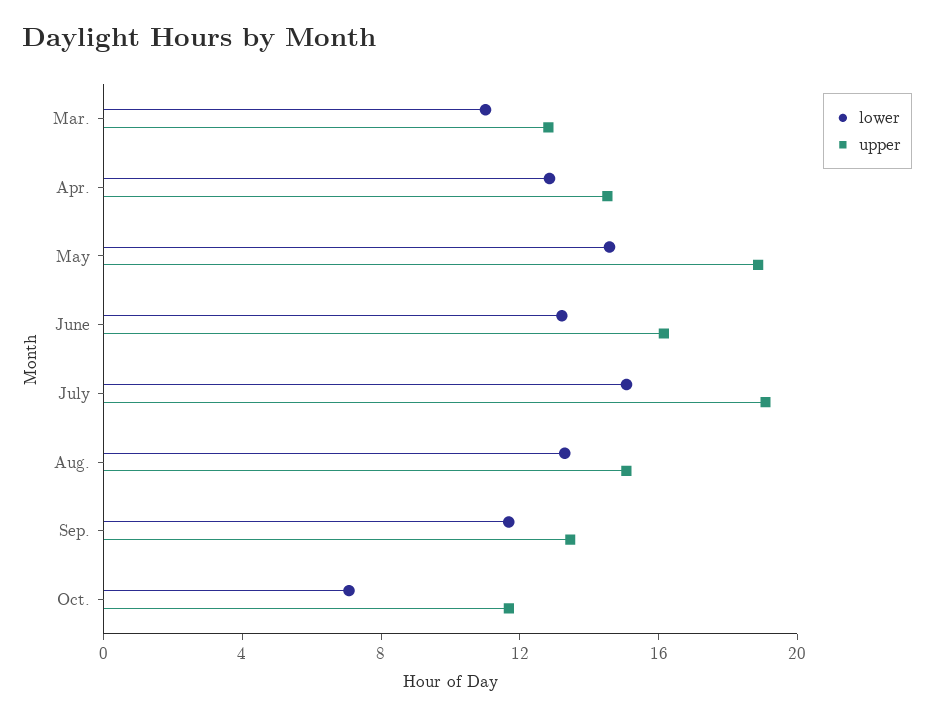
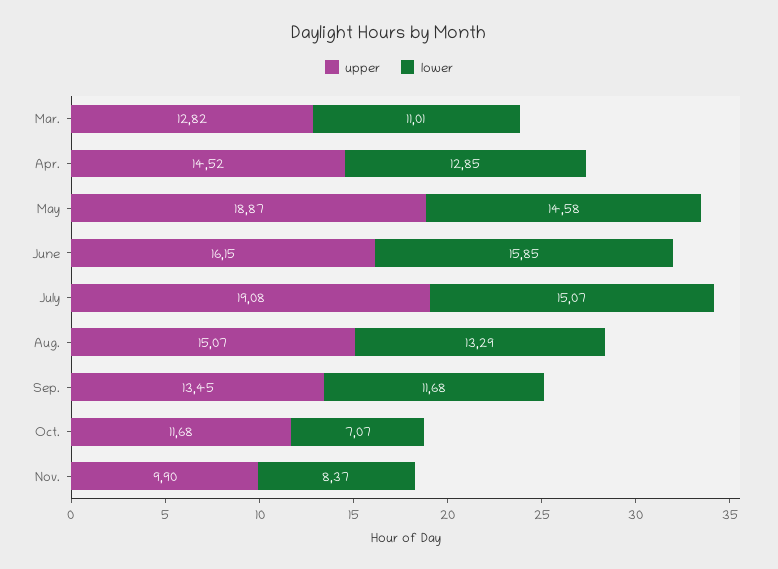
lower, June: 13 -> 15.85
upper, Nov.: none -> 9.9
lower, Nov.: none -> 8.37

